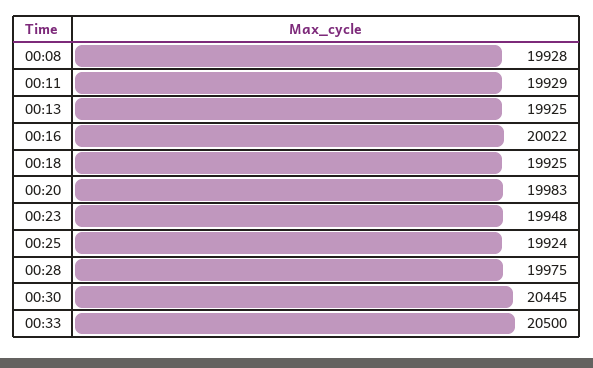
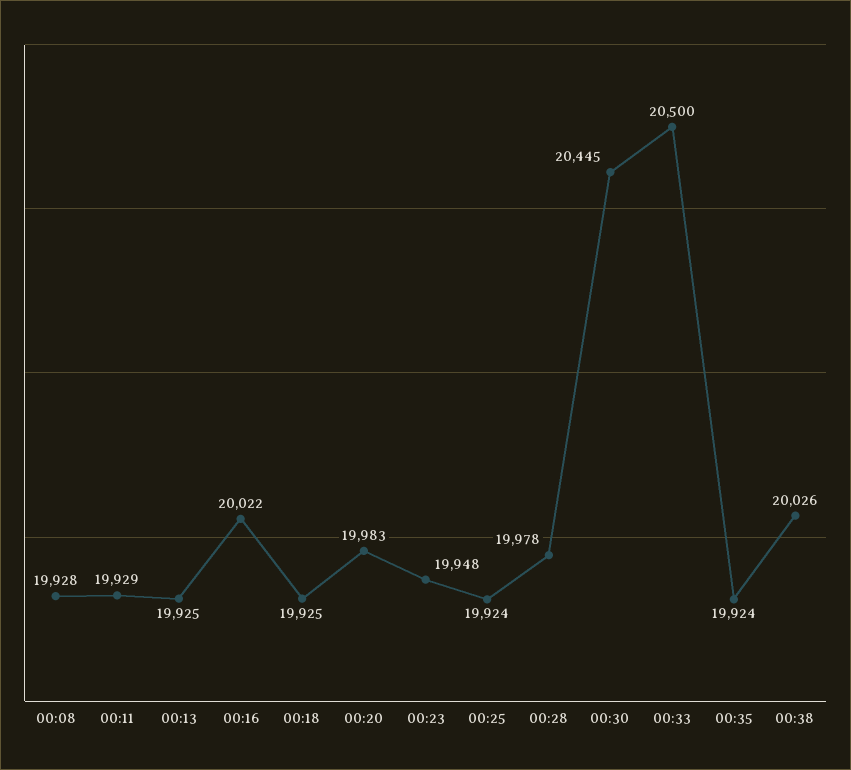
00:28: 19975 -> 19978
00:35: none -> 19924
00:38: none -> 20026

